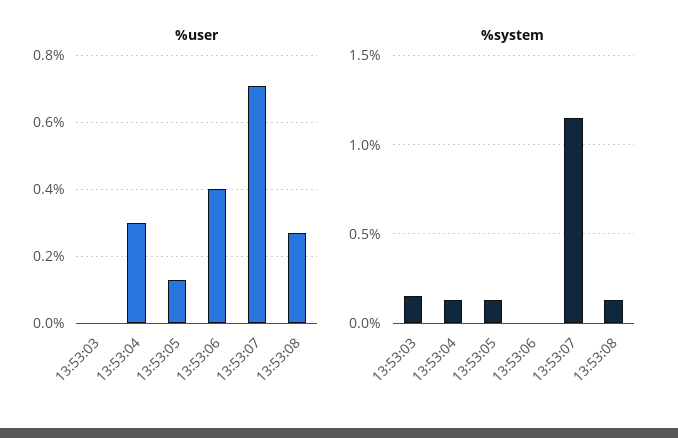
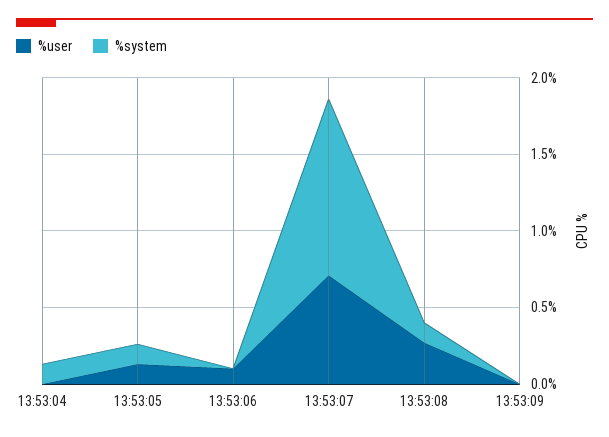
%user, 13:53:03: 0 -> none
%user, 13:53:04: 0.3 -> 0
%user, 13:53:06: 0.4 -> 0.1
%system, 13:53:03: 0.15 -> none
%user, 13:53:09: none -> 0
%system, 13:53:09: none -> 0

